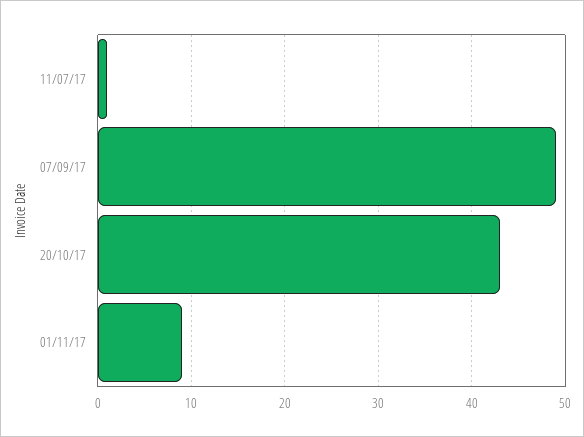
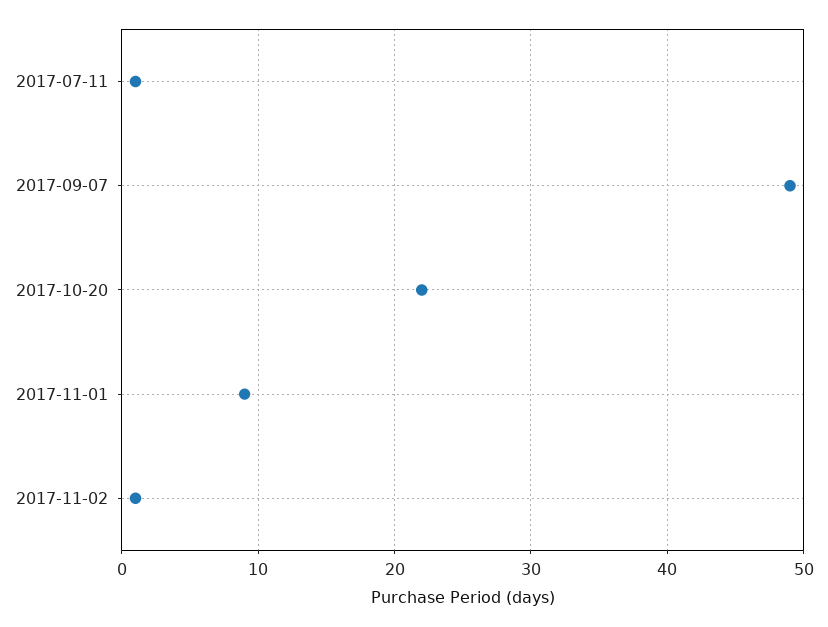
20/10/17: 43 -> 22
2017-11-02: none -> 1

